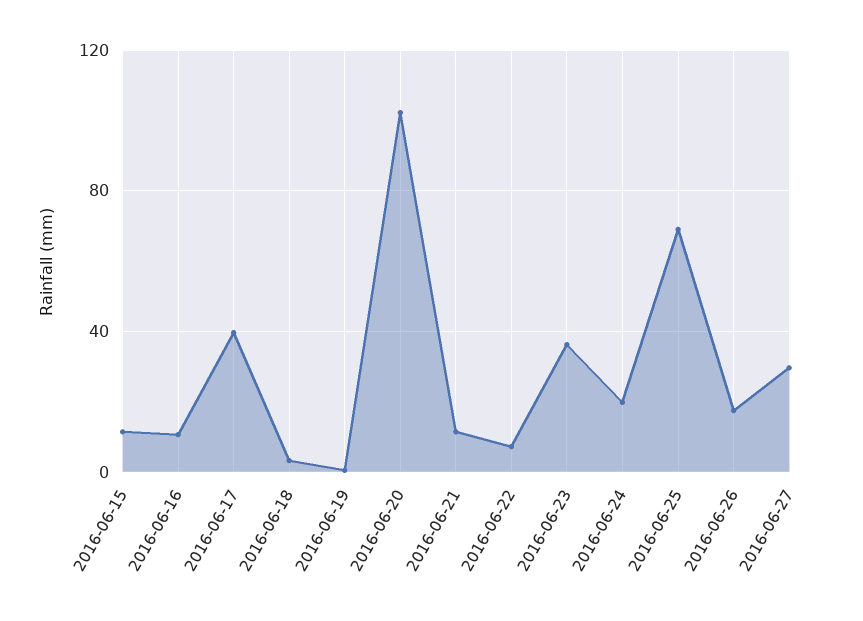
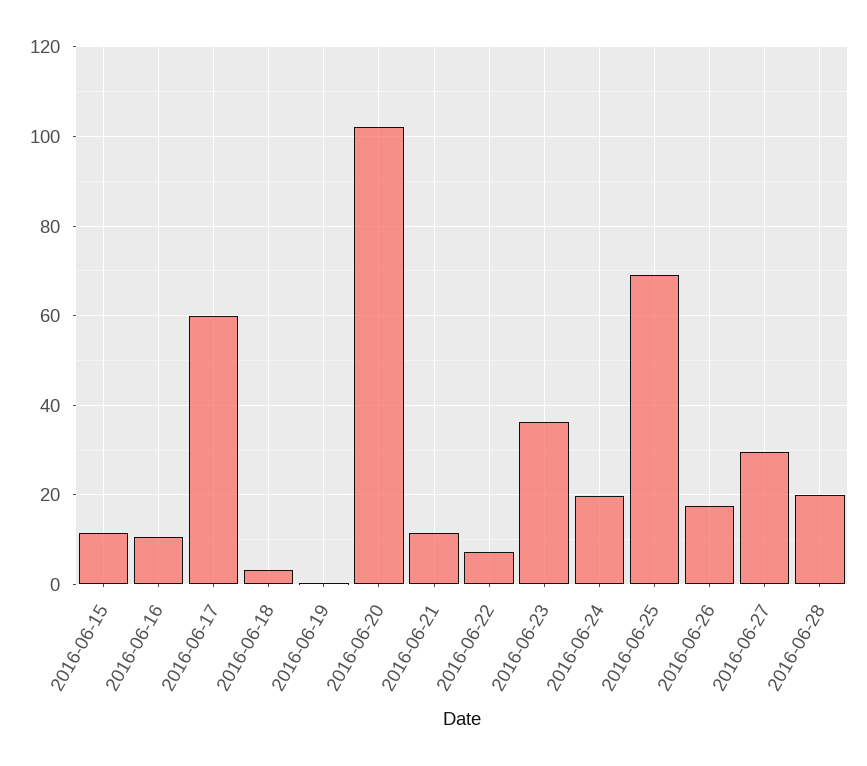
2016-06-17: 40 -> 60
2016-06-28: none -> 20

